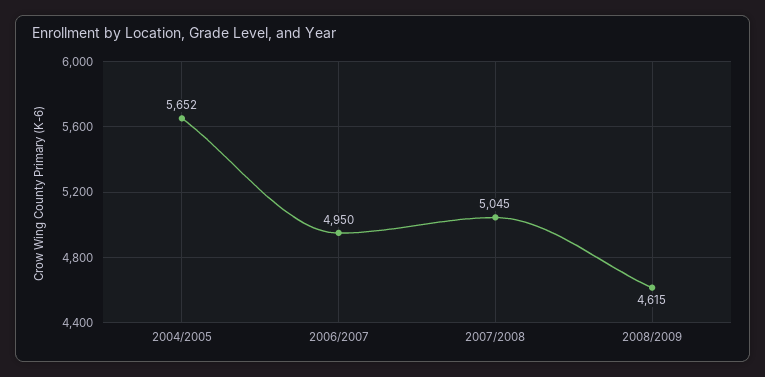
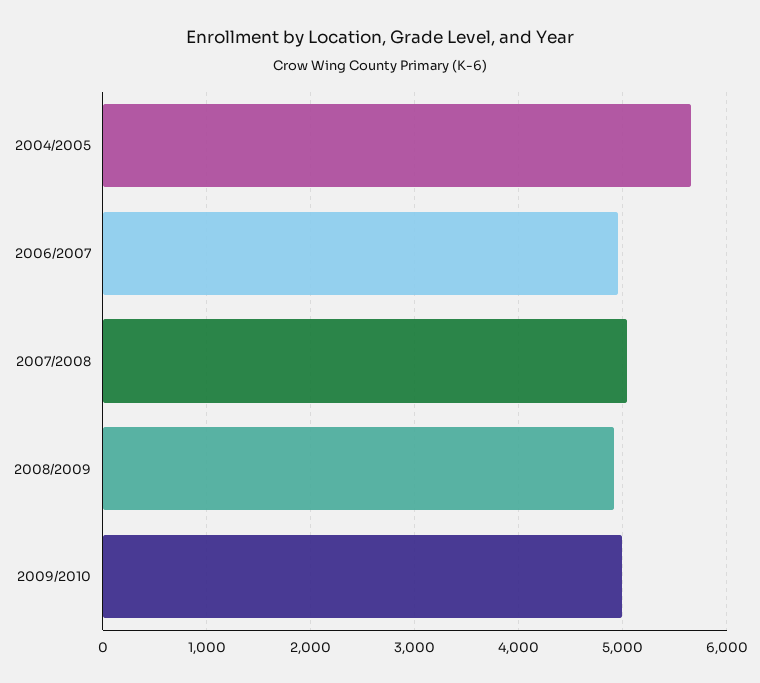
2008/2009: 4615 -> 4900
2009/2010: none -> 5000

